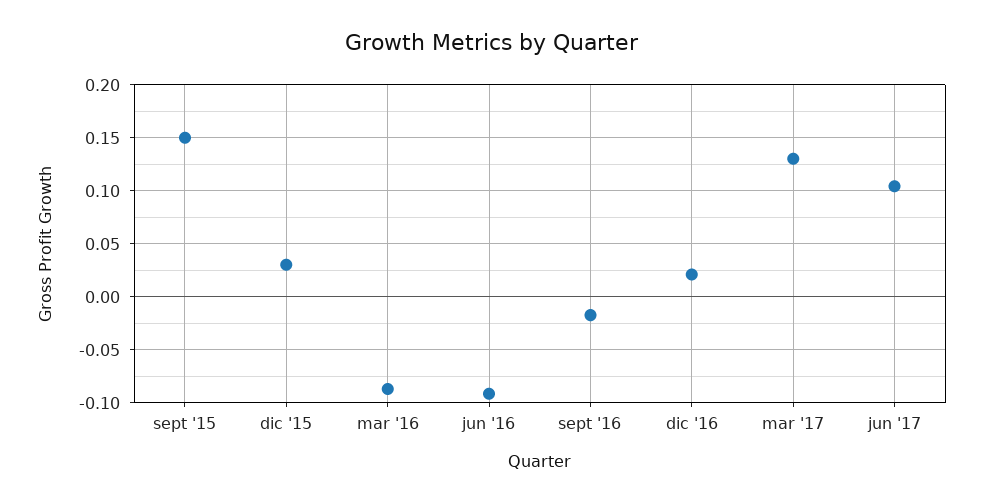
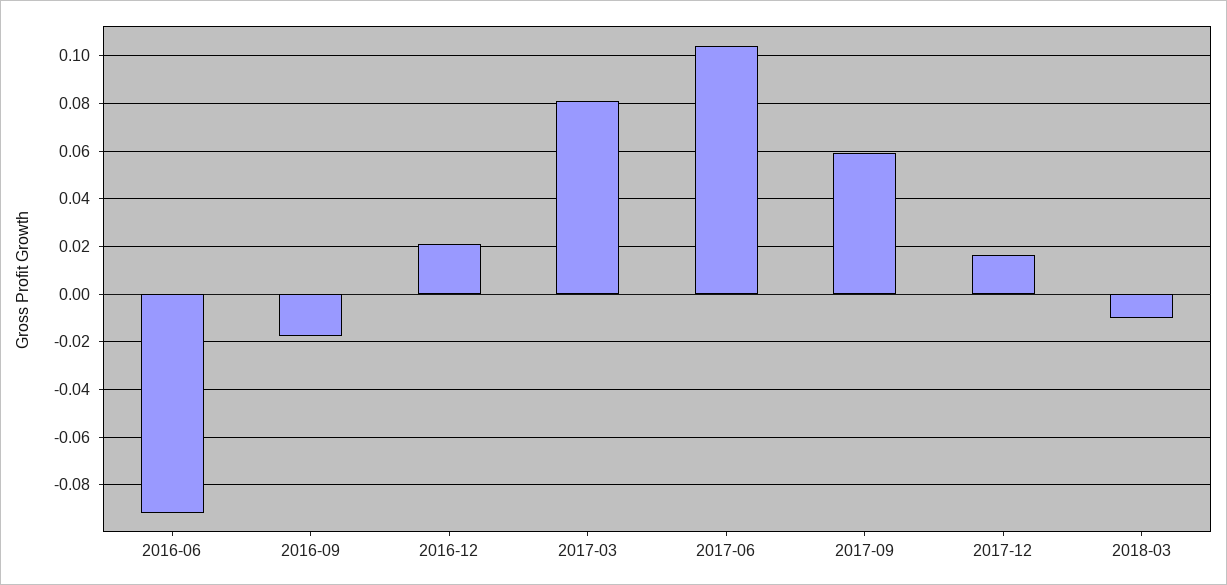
sept '15: 0.15 -> none
dic '15: 0.03 -> none
mar '16: -0.09 -> none
mar '17: 0.13 -> 0.08
2017-09: none -> 0.06
2017-12: none -> 0.015
2018-03: none -> -0.01

